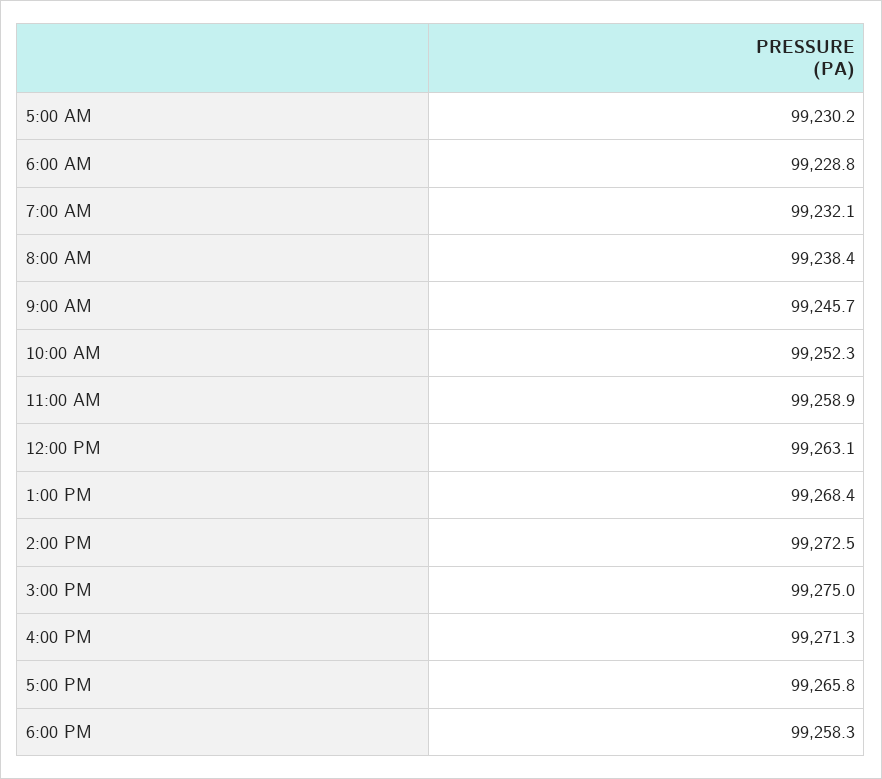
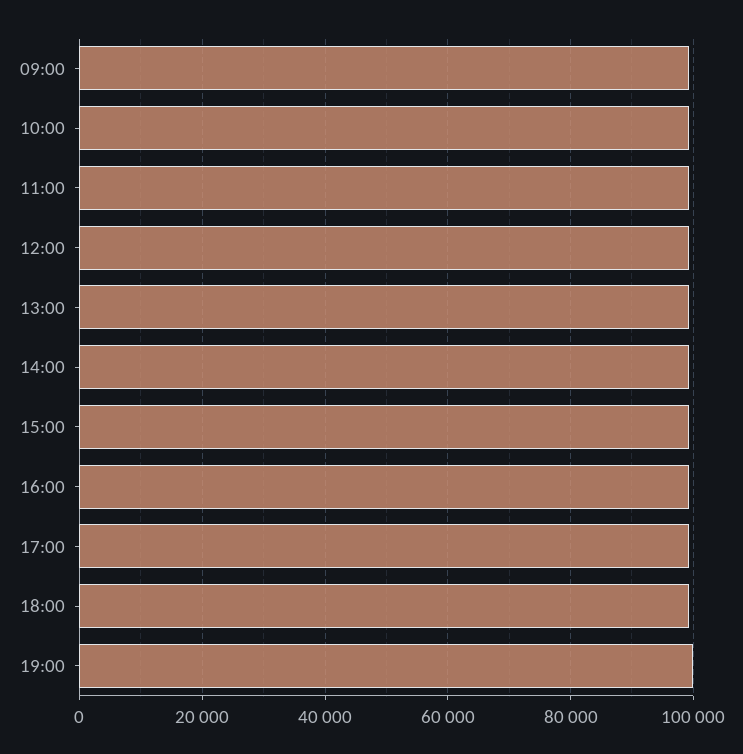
5:00 AM: 99230.2 -> none
6:00 AM: 99228.8 -> none
7:00 AM: 99232.1 -> none
8:00 AM: 99238.4 -> none
19:00: none -> 100000

